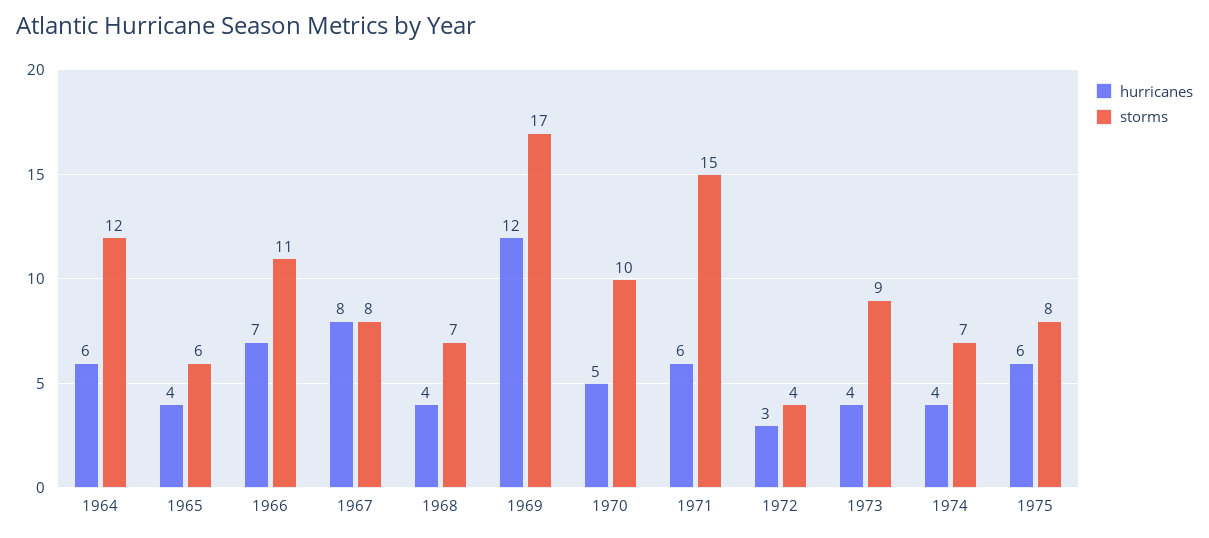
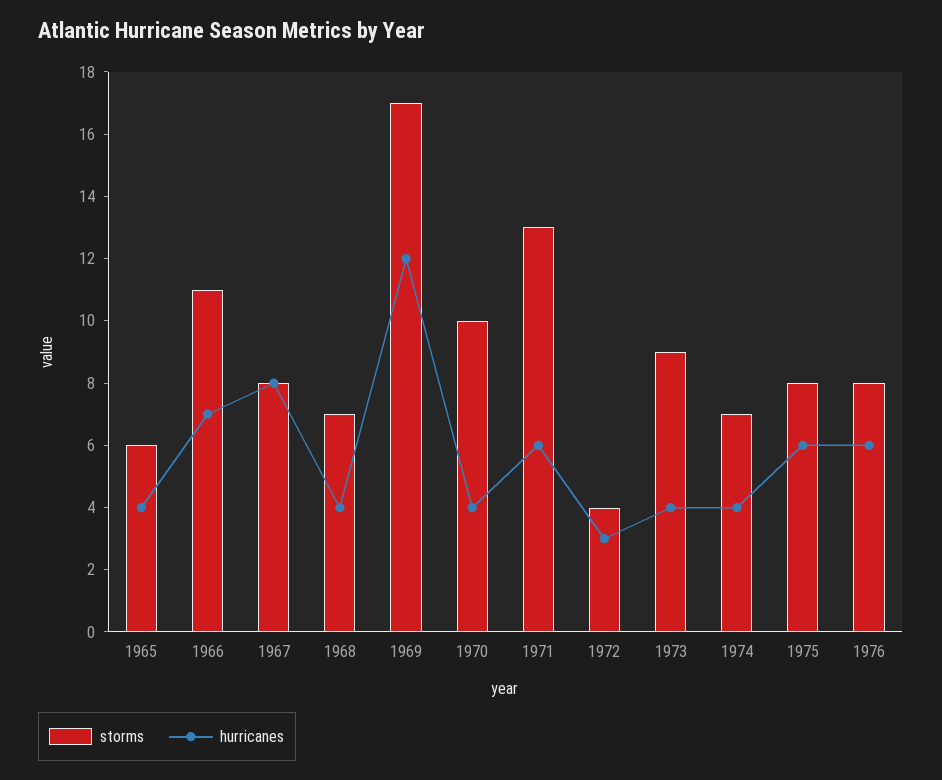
hurricanes, 1964: 6 -> none
storms, 1964: 12 -> none
hurricanes, 1970: 5 -> 4
storms, 1971: 15 -> 13
storms, 1976: none -> 8
hurricanes, 1976: none -> 6

